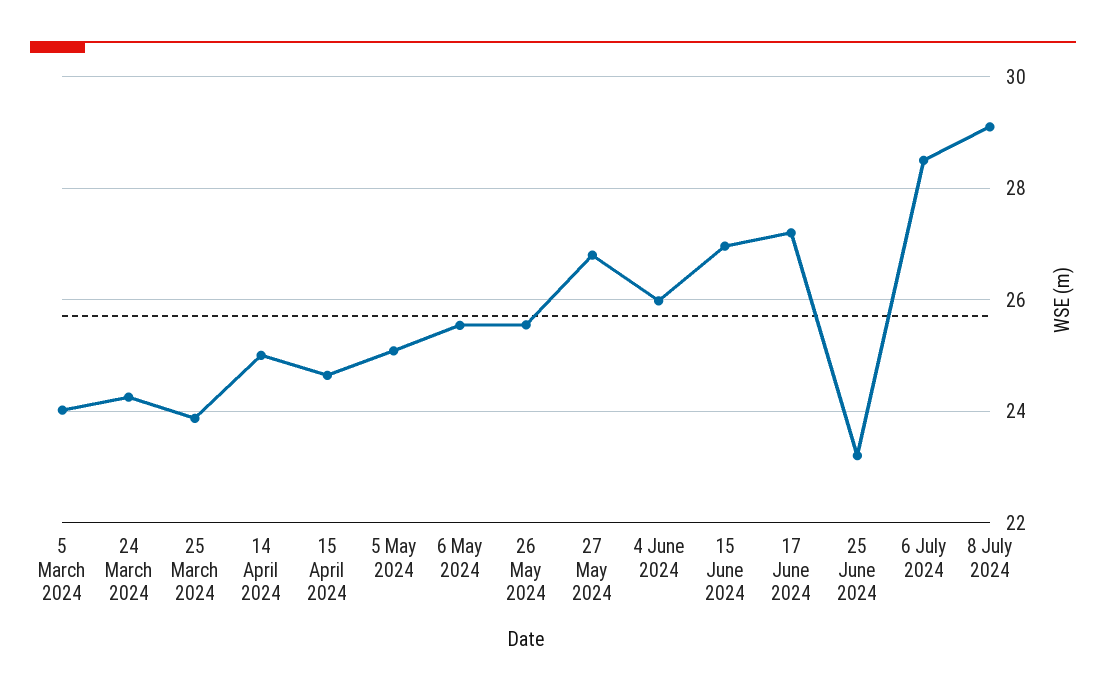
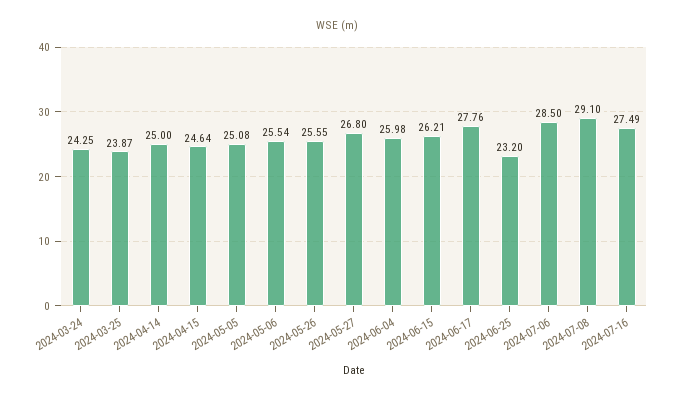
5 March 2024: 24 -> none
15 June 2024: 27 -> 26.21
17 June 2024: 27.2 -> 27.76
2024-07-16: none -> 27.49

